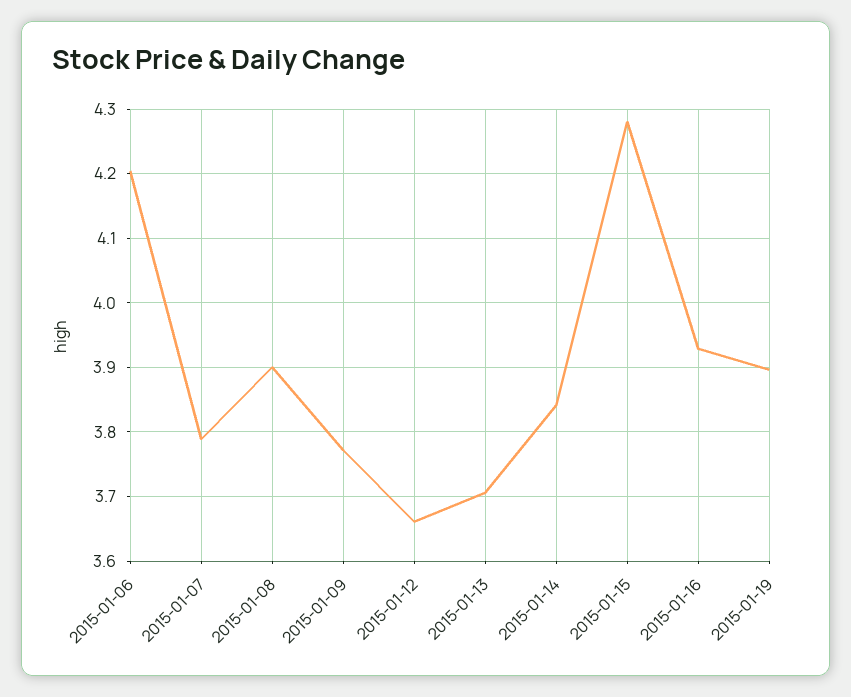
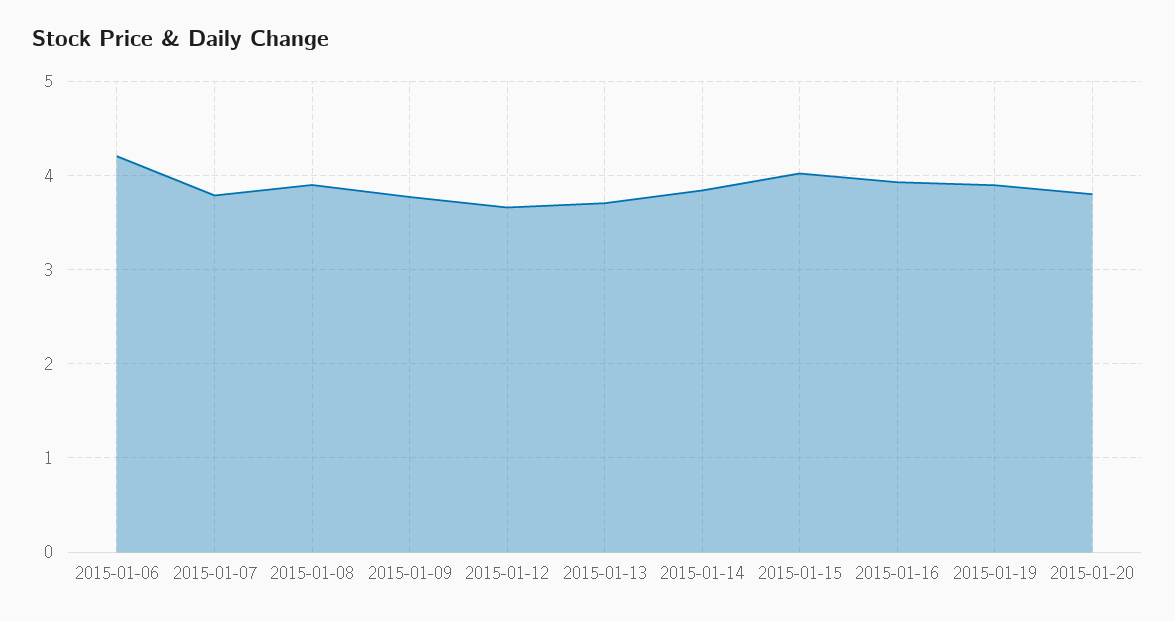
2015-01-15: 4.28 -> 4
2015-01-20: none -> 3.8

